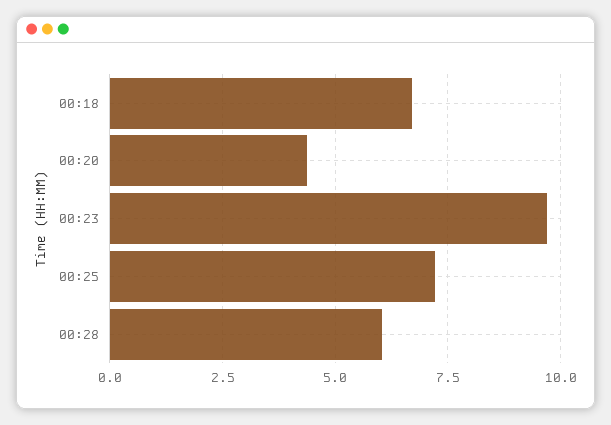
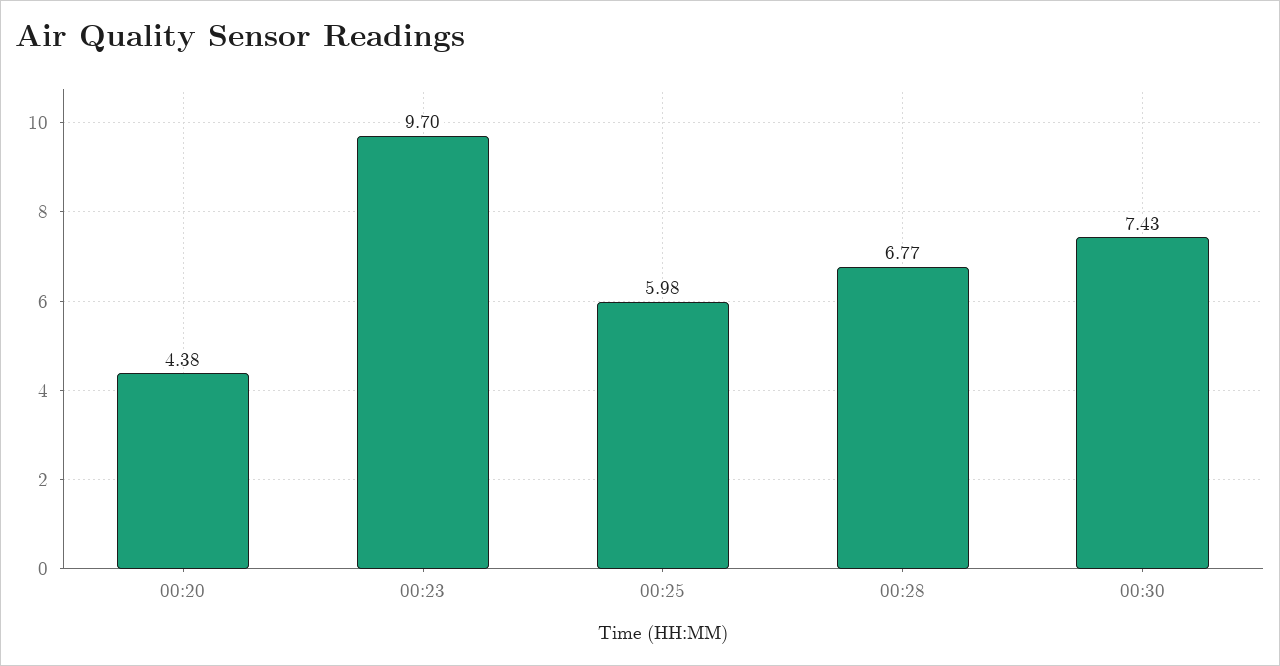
00:18: 6.75 -> none
00:25: 7.25 -> 5.98
00:28: 6 -> 6.77
00:30: none -> 7.43

